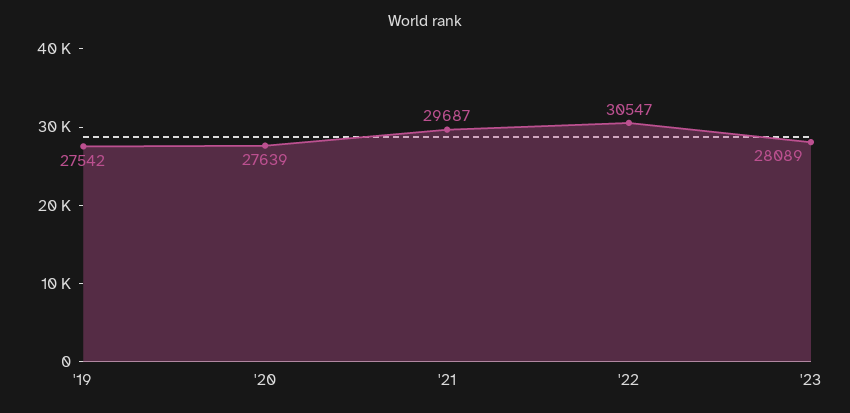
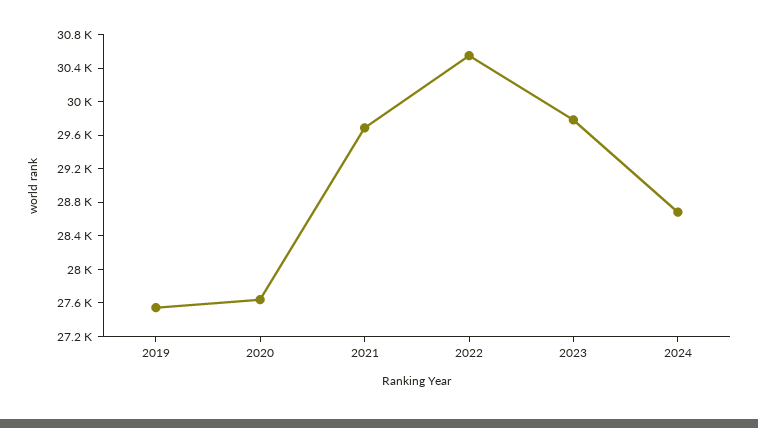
'23: 28089 -> 29800
2024: none -> 28700

